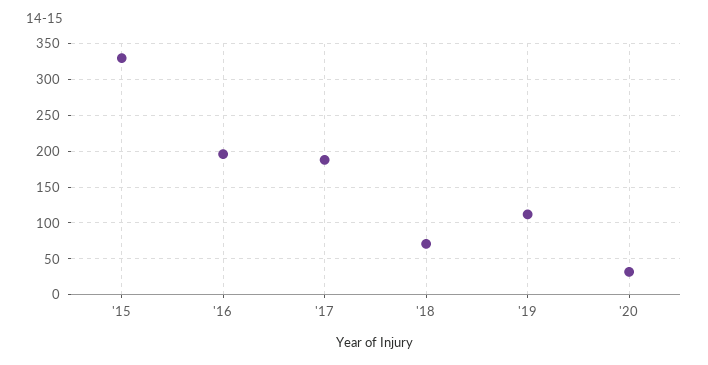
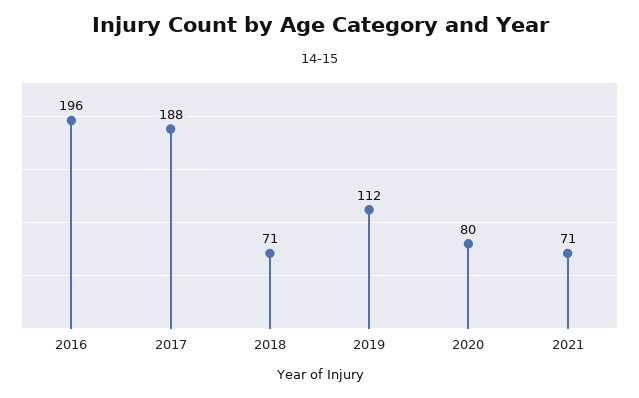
'15: 330 -> none
'20: 30 -> 80
2021: none -> 71

